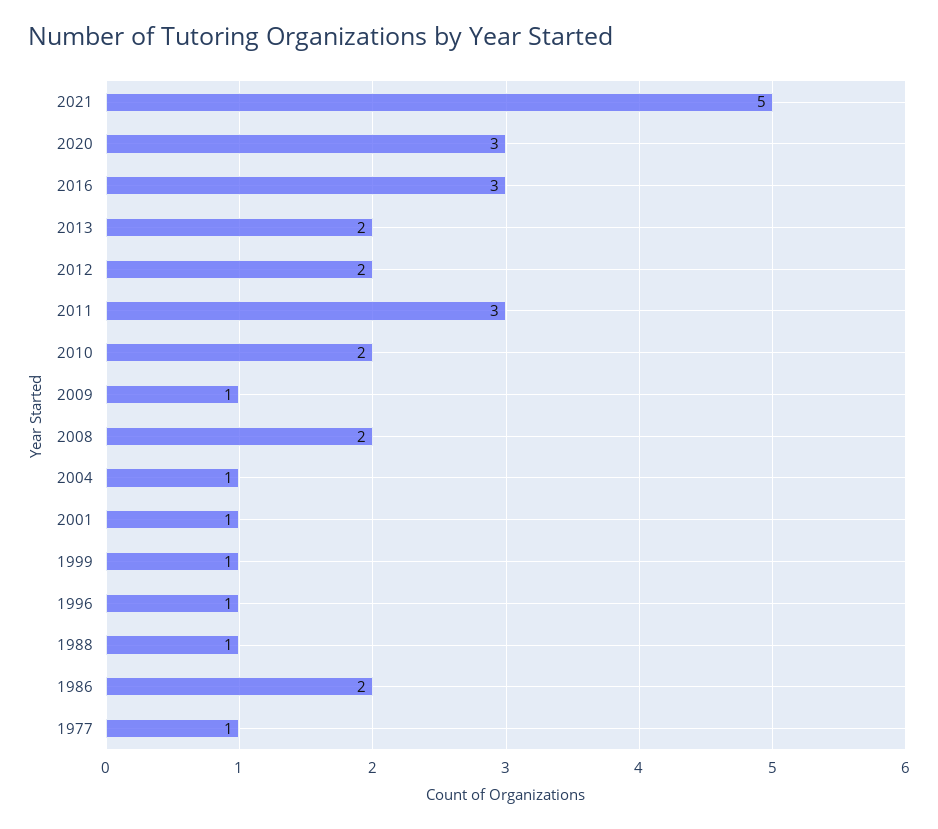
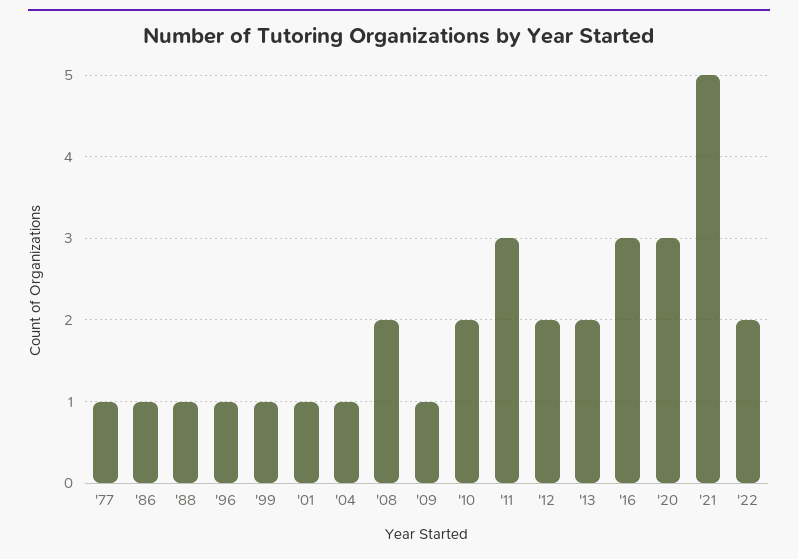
1986: 2 -> 1
'22: none -> 2

